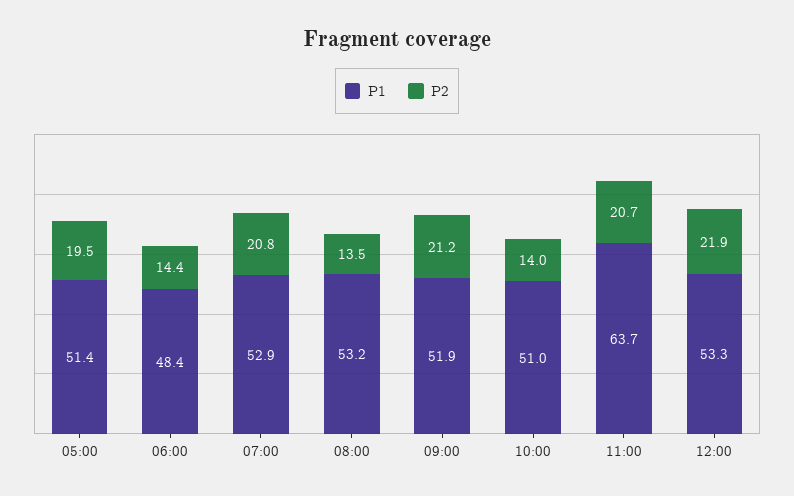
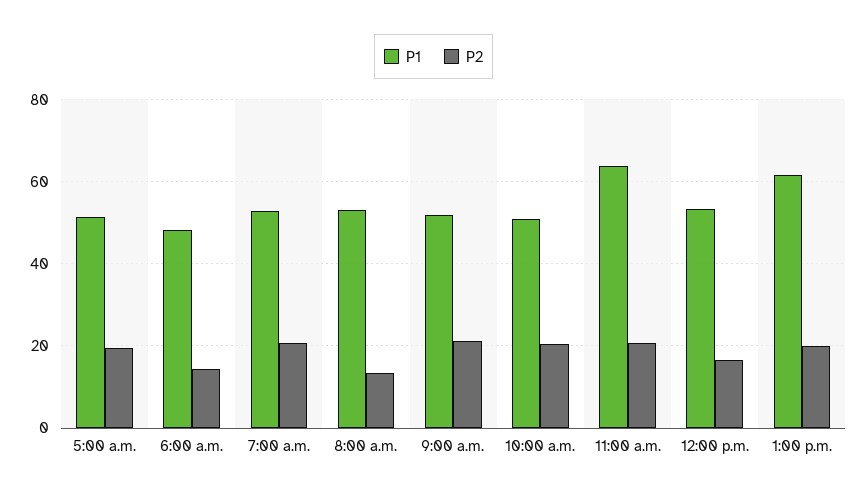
P2, 10:00: 14 -> 20
P2, 12:00: 21.9 -> 16
P1, 1:00 p.m.: none -> 62
P2, 1:00 p.m.: none -> 20

